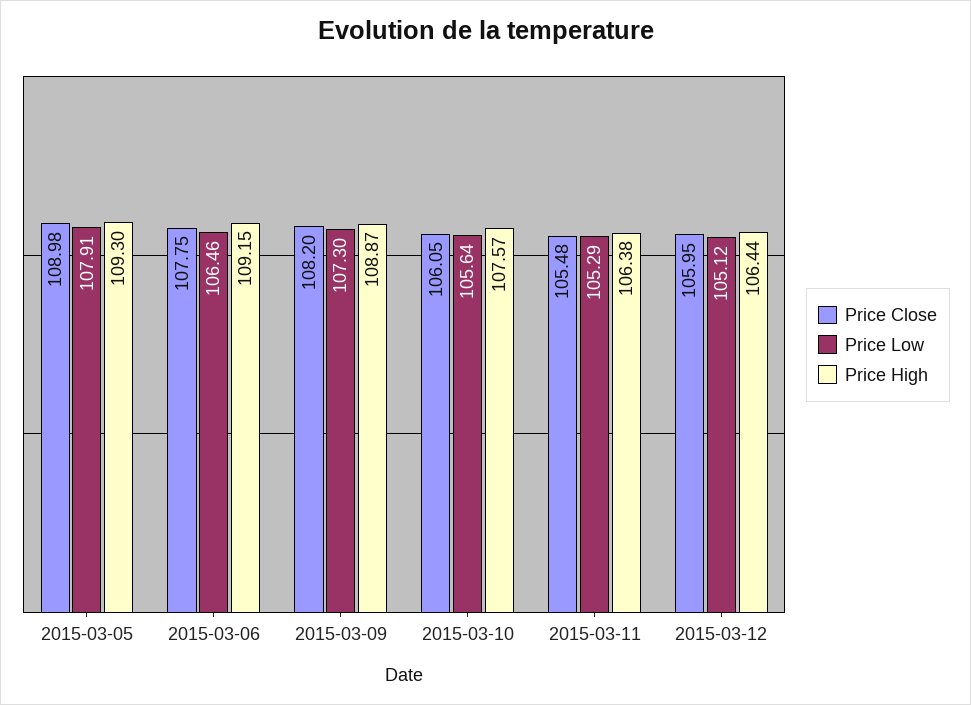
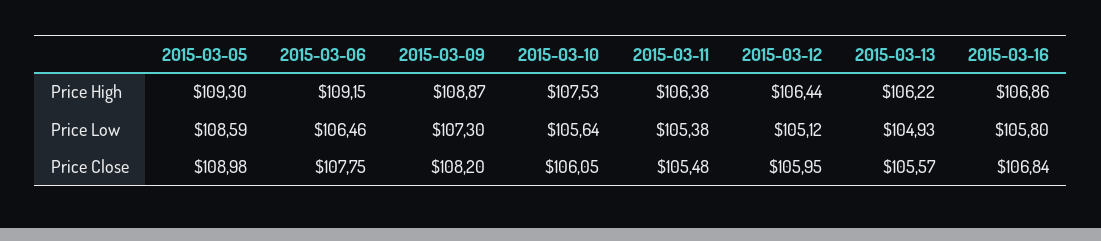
Price Low, 2015-03-05: 107.91 -> 108.59
Price High, 2015-03-10: 107.57 -> 107.53
Price Low, 2015-03-11: 105.29 -> 105.38
Price High, 2015-03-13: none -> 106.22
Price High, 2015-03-16: none -> 106.86
Price Low, 2015-03-13: none -> 104.93
Price Low, 2015-03-16: none -> 105.8
Price Close, 2015-03-13: none -> 105.57
Price Close, 2015-03-16: none -> 106.84

